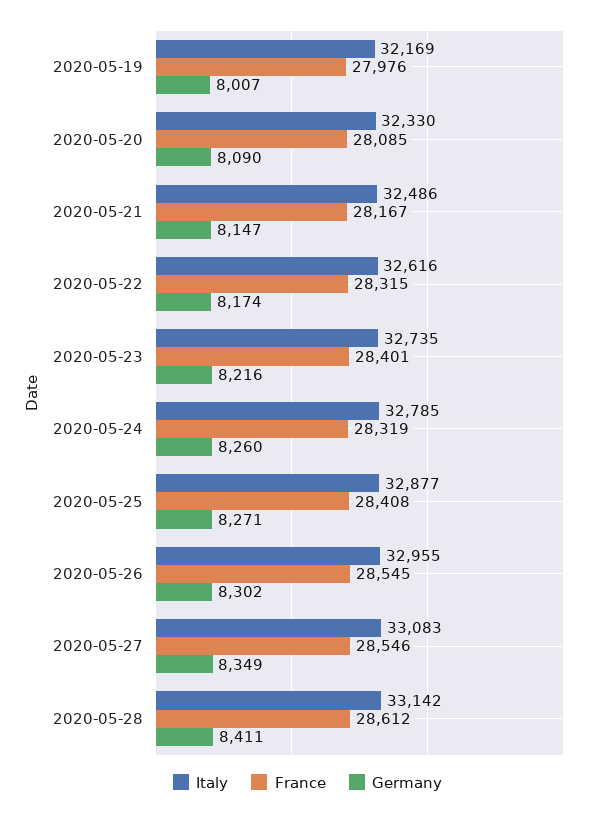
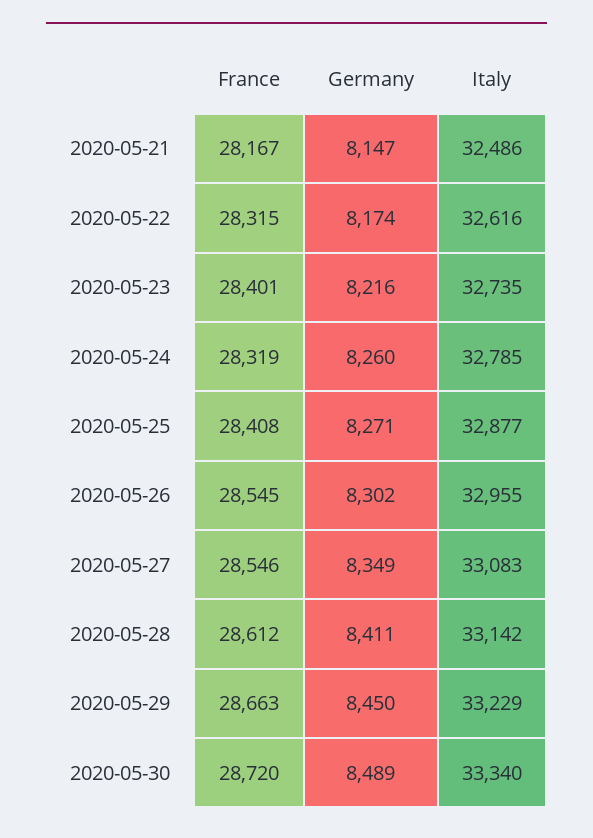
Italy, 2020-05-19: 32169 -> none
France, 2020-05-19: 27976 -> none
Germany, 2020-05-19: 8007 -> none
Italy, 2020-05-20: 32330 -> none
France, 2020-05-20: 28085 -> none
Germany, 2020-05-20: 8090 -> none
France, 2020-05-29: none -> 28663
Germany, 2020-05-29: none -> 8450
Italy, 2020-05-29: none -> 33229
France, 2020-05-30: none -> 28720
Germany, 2020-05-30: none -> 8489
Italy, 2020-05-30: none -> 33340

